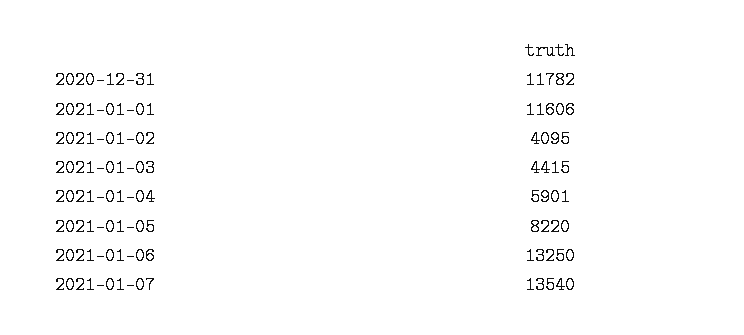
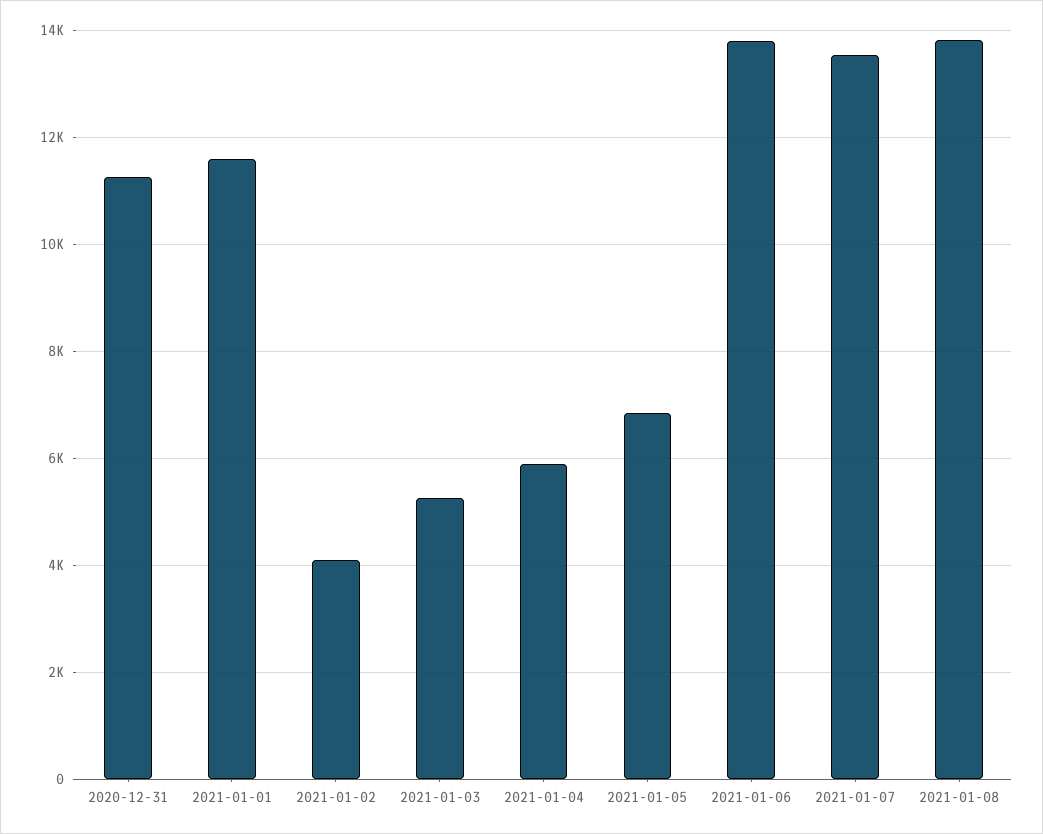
2020-12-31: 11782 -> 11200
2021-01-03: 4415 -> 5200
2021-01-05: 8220 -> 6800
2021-01-06: 13250 -> 13800
2021-01-08: none -> 13800

